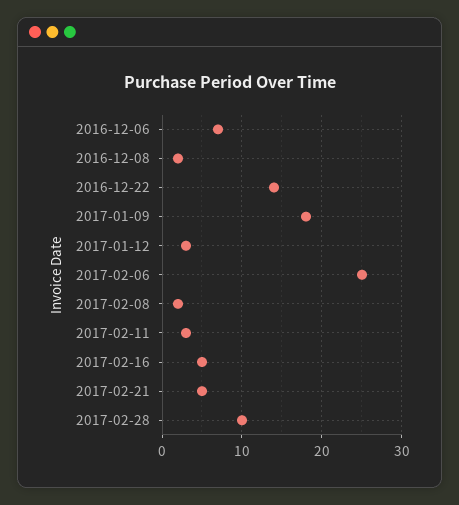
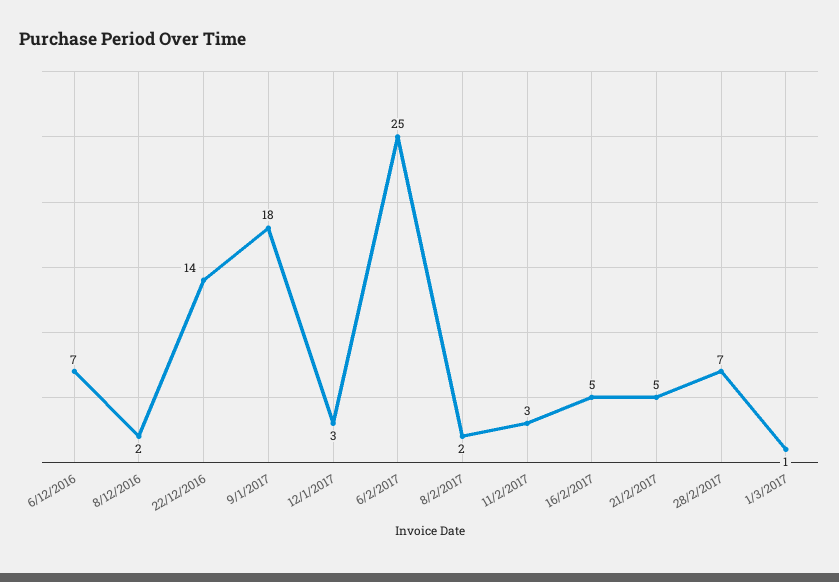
2017-02-28: 10 -> 7
1/3/2017: none -> 1

